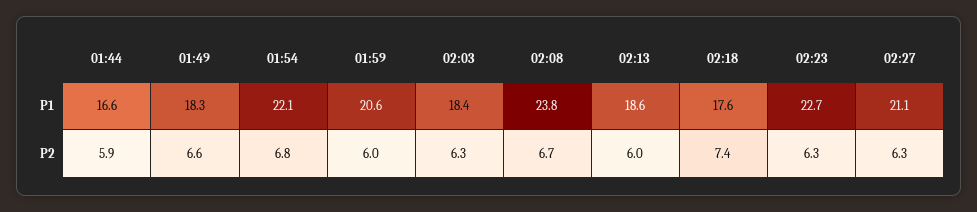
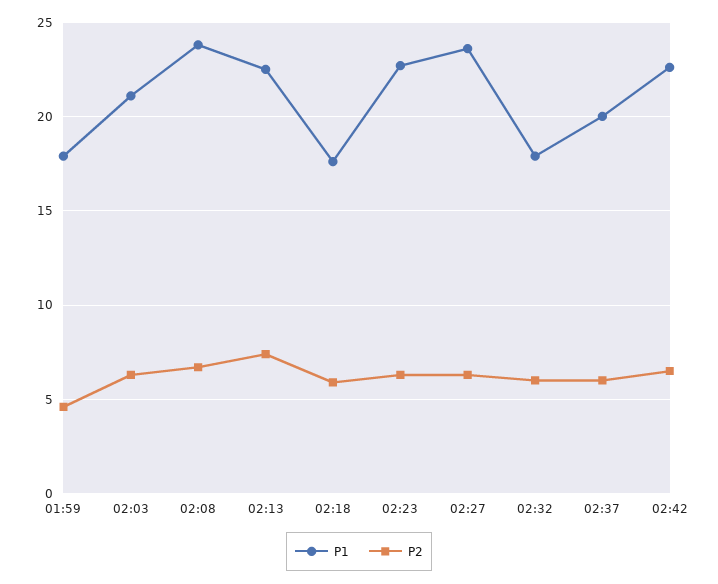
P1, 01:44: 16.6 -> none
P1, 01:49: 18.3 -> none
P1, 01:54: 22.1 -> none
P1, 01:59: 20.6 -> 18
P1, 02:03: 18.4 -> 21
P1, 02:13: 18.6 -> 22.5
P1, 02:27: 21.1 -> 23.5
P2, 01:44: 5.9 -> none
P2, 01:49: 6.6 -> none
P2, 01:54: 6.8 -> none
P2, 01:59: 6 -> 4.5
P2, 02:13: 6 -> 7.5
P2, 02:18: 7.4 -> 6
P1, 02:32: none -> 18
P2, 02:32: none -> 6
P1, 02:37: none -> 20
P2, 02:37: none -> 6
P1, 02:42: none -> 22.5
P2, 02:42: none -> 6.5

